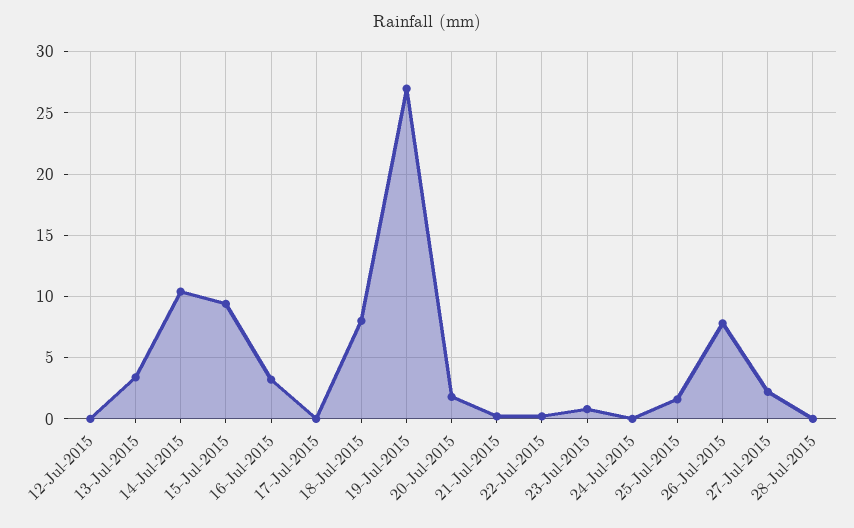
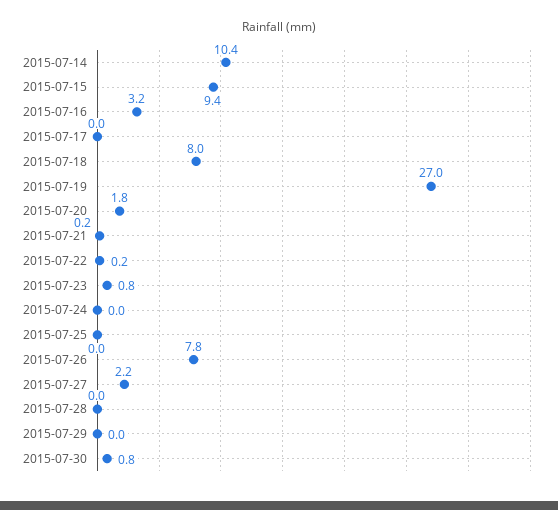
12-Jul-2015: 0 -> none
13-Jul-2015: 3.5 -> none
25-Jul-2015: 1.5 -> 0
2015-07-29: none -> 0
2015-07-30: none -> 0.8

